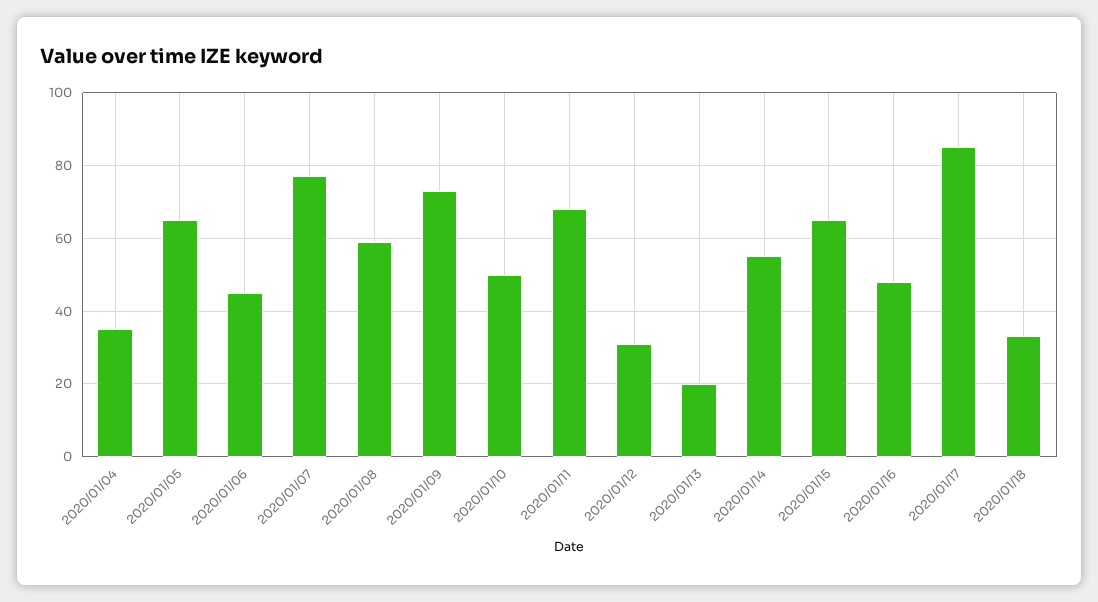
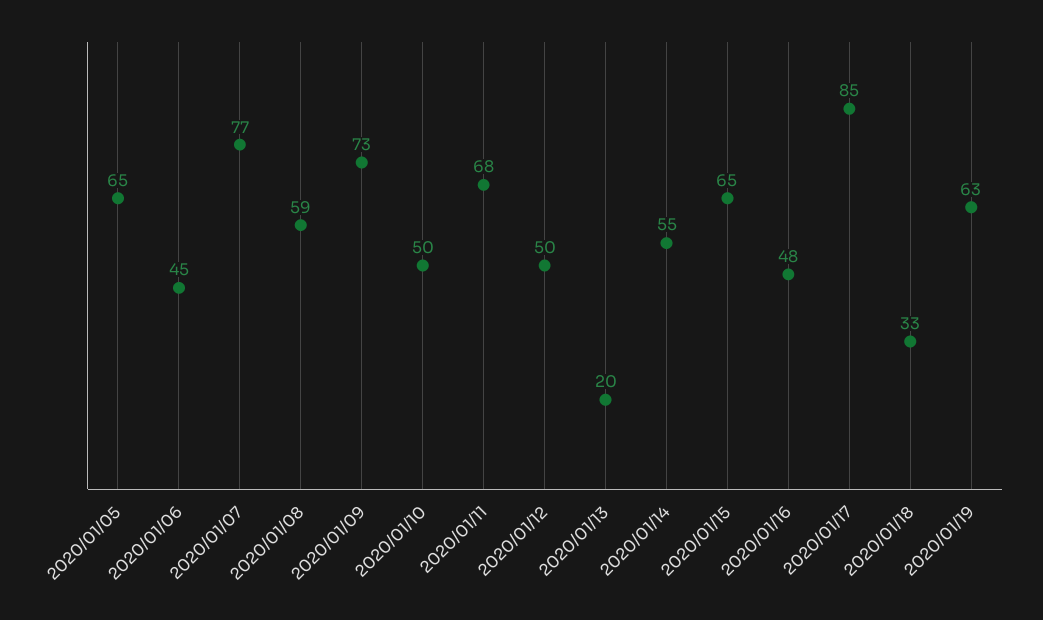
2020/01/04: 35 -> none
2020/01/12: 30 -> 50
2020/01/19: none -> 63

